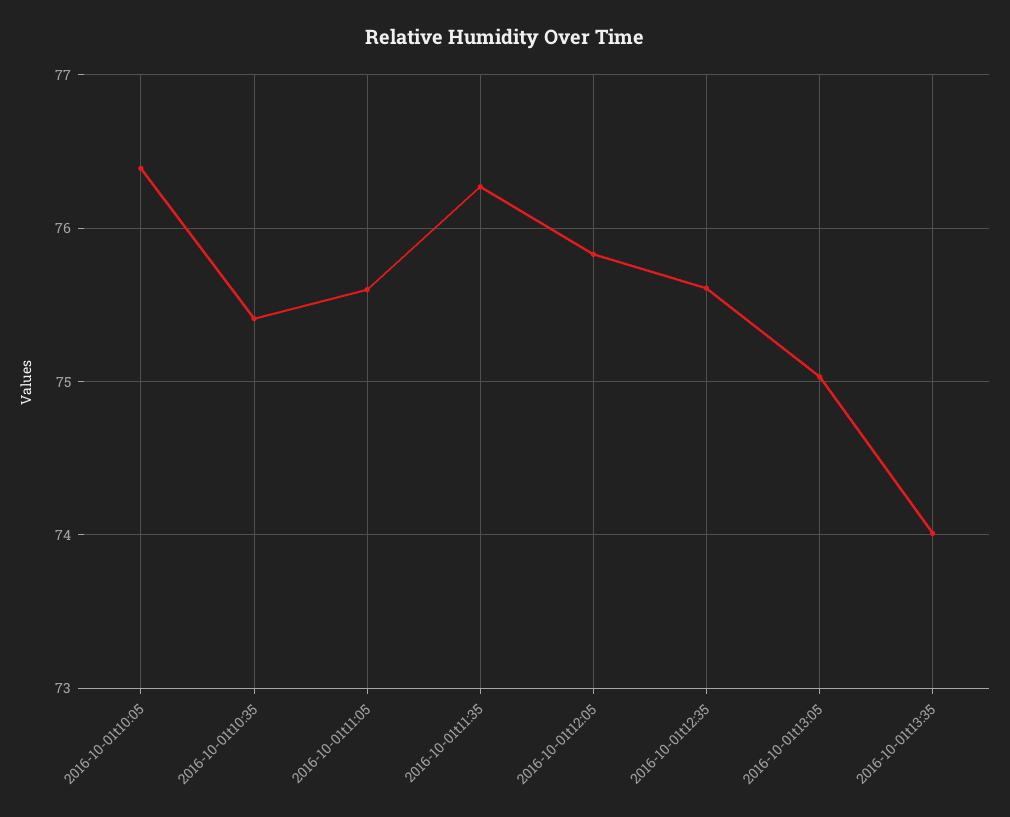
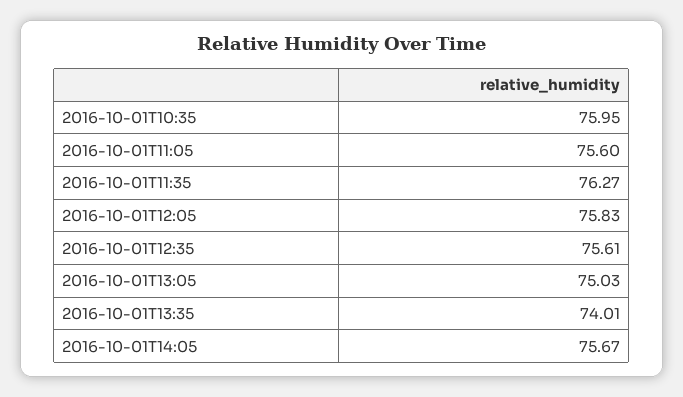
2016-10-01t10:05: 76.4 -> none
2016-10-01t10:35: 75.4 -> 75.95
2016-10-01T14:05: none -> 75.67

